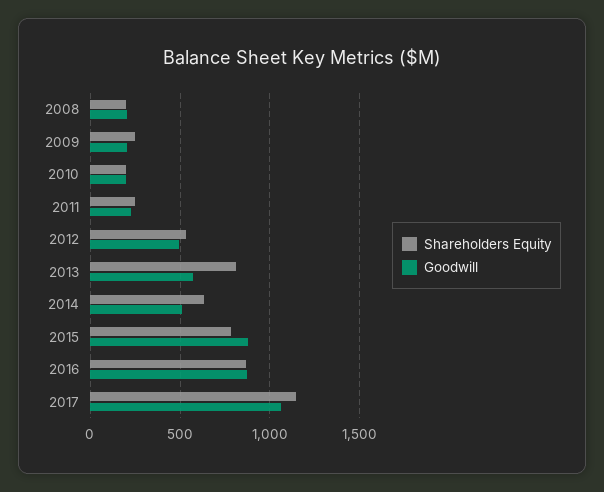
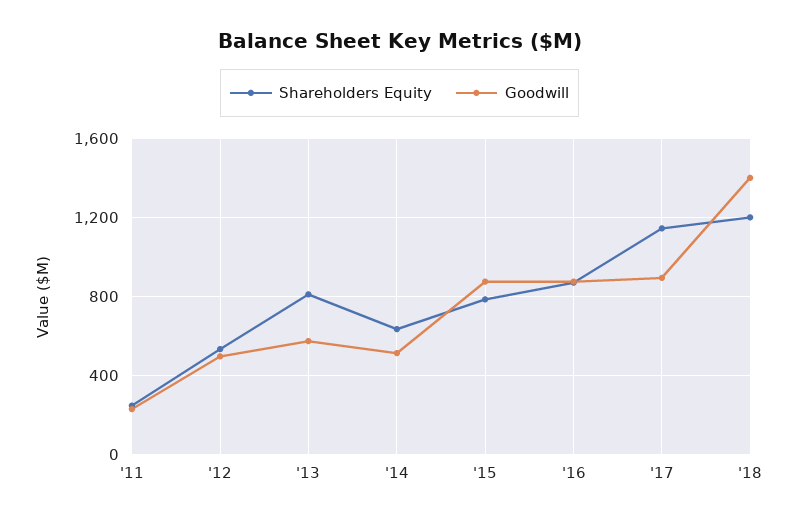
Shareholders Equity, 2008: 200 -> none
Goodwill, 2008: 200 -> none
Shareholders Equity, 2009: 250 -> none
Goodwill, 2009: 200 -> none
Shareholders Equity, 2010: 200 -> none
Goodwill, 2010: 200 -> none
Goodwill, 2017: 1050 -> 900
Shareholders Equity, '18: none -> 1200
Goodwill, '18: none -> 1400

